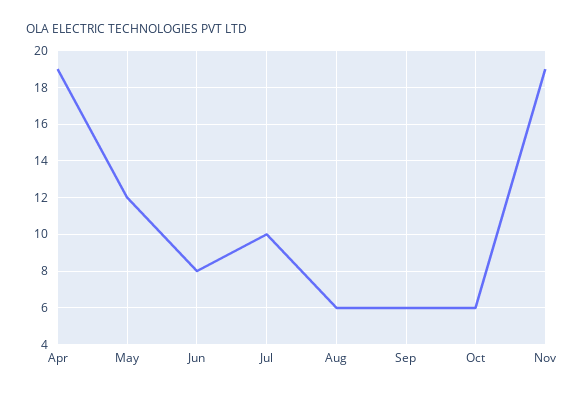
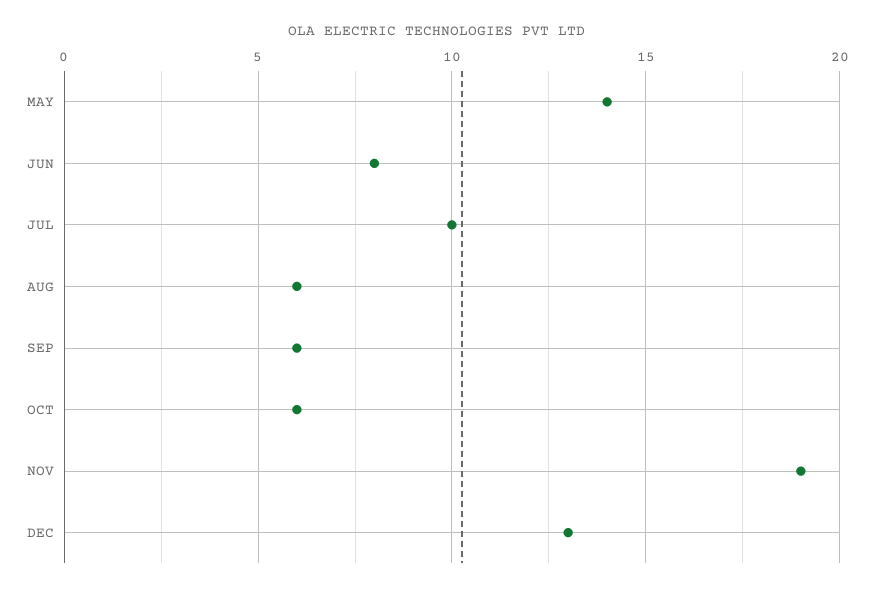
Apr: 19 -> none
May: 12 -> 14
DEC: none -> 13

